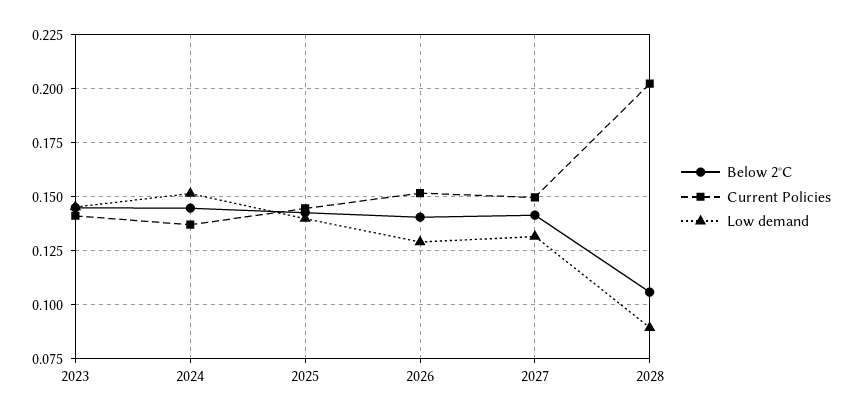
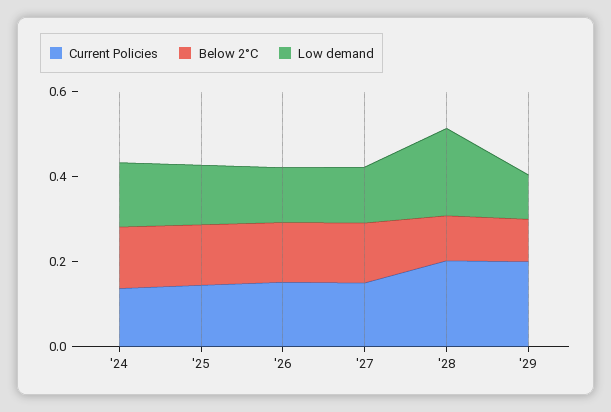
Below 2°C, 2023: 0.145 -> none
Current Policies, 2023: 0.14 -> none
Low demand, 2023: 0.145 -> none
Low demand, 2028: 0.09 -> 0.2
Current Policies, '29: none -> 0.2
Below 2°C, '29: none -> 0.1
Low demand, '29: none -> 0.1

